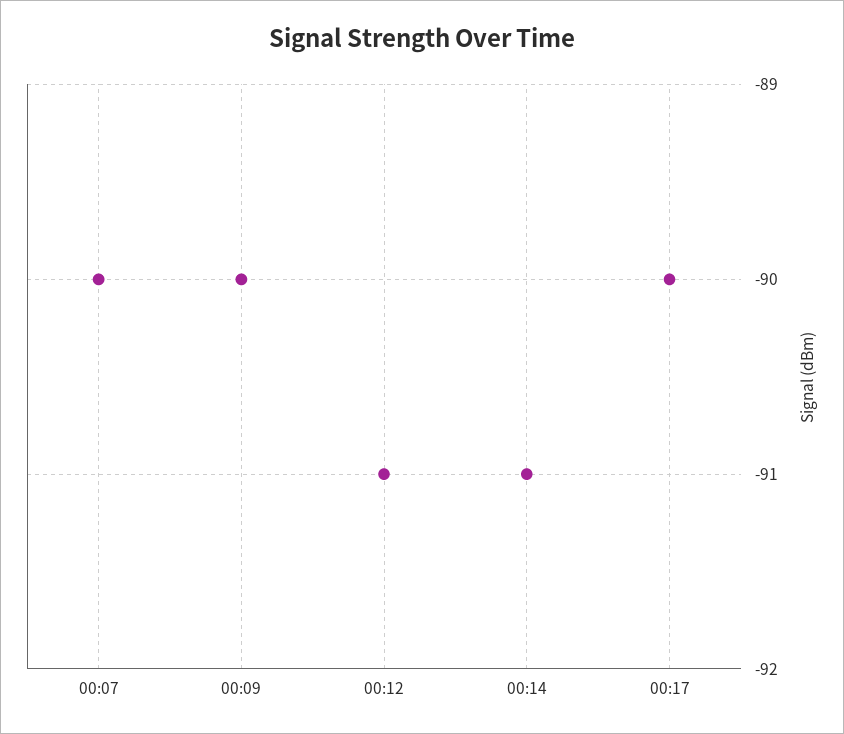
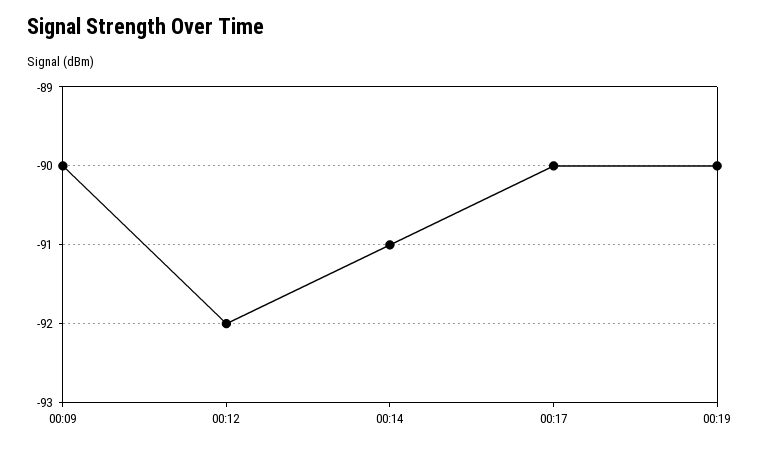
00:07: -90 -> none
00:12: -91 -> -92
00:19: none -> -90

